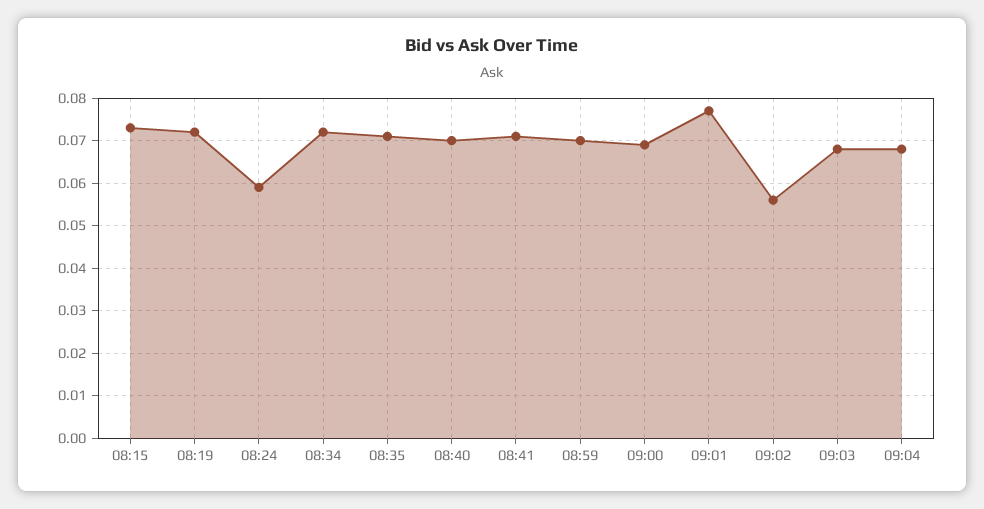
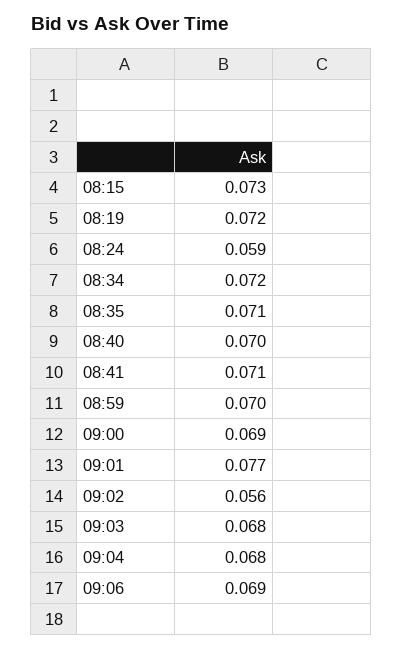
09:06: none -> 0.069

